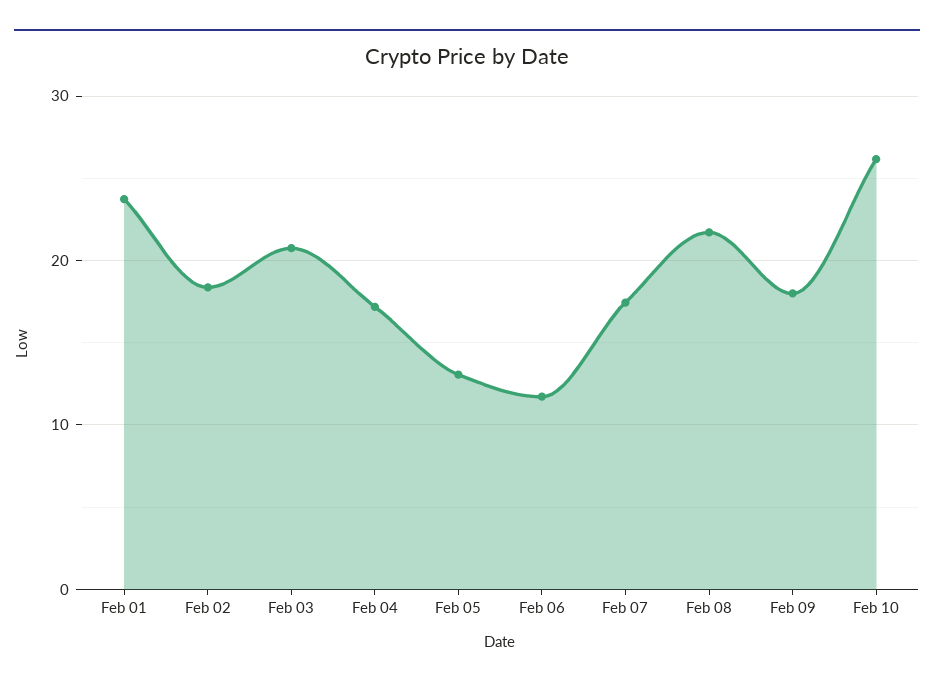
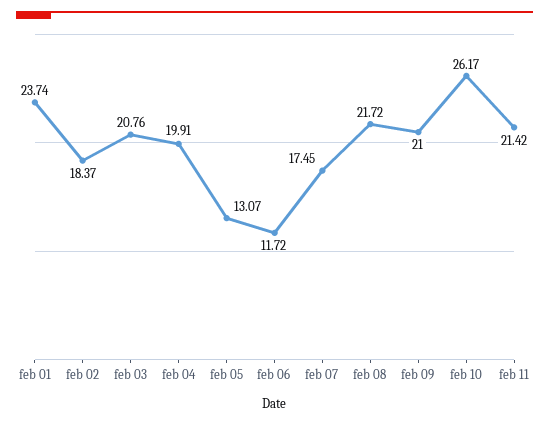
Feb 04: 17 -> 19.91
Feb 09: 18 -> 21
feb 11: none -> 21.42

